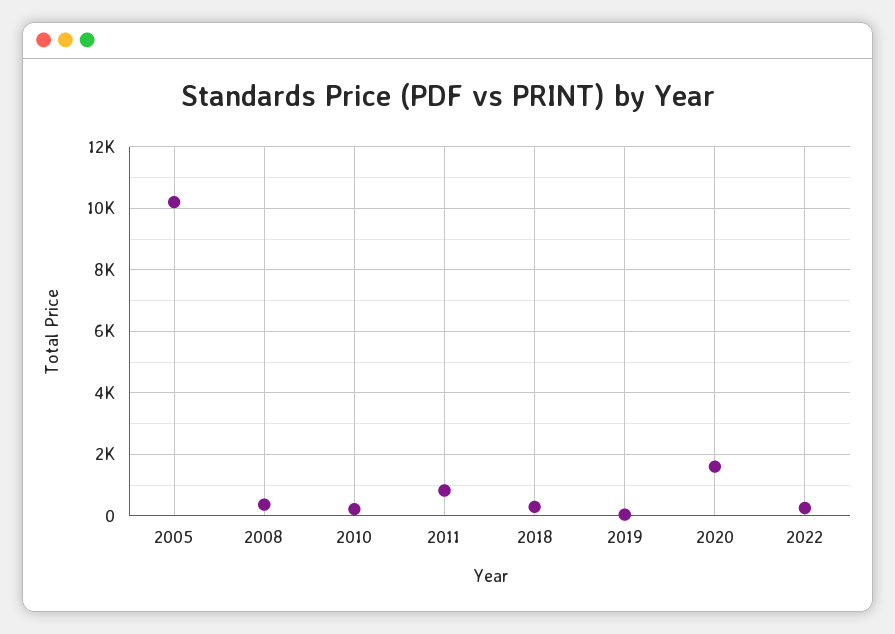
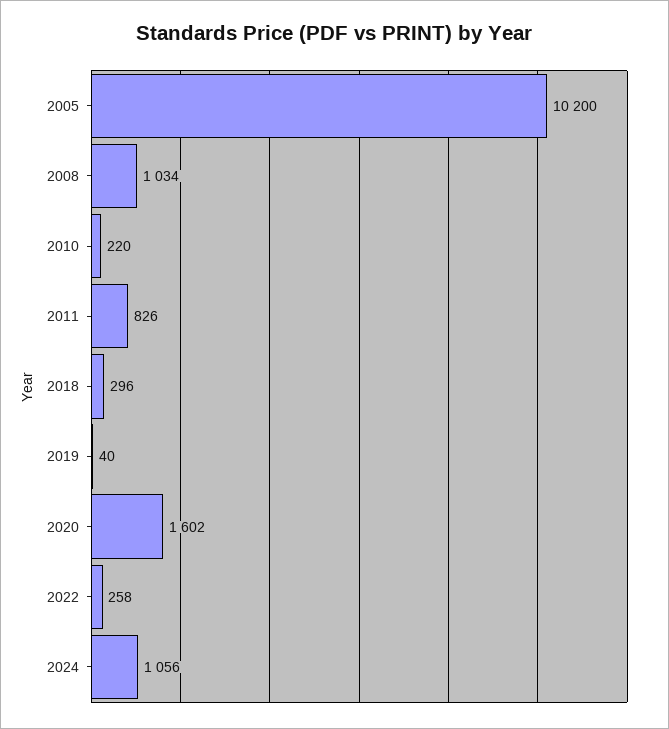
2008: 400 -> 1034
2024: none -> 1056

